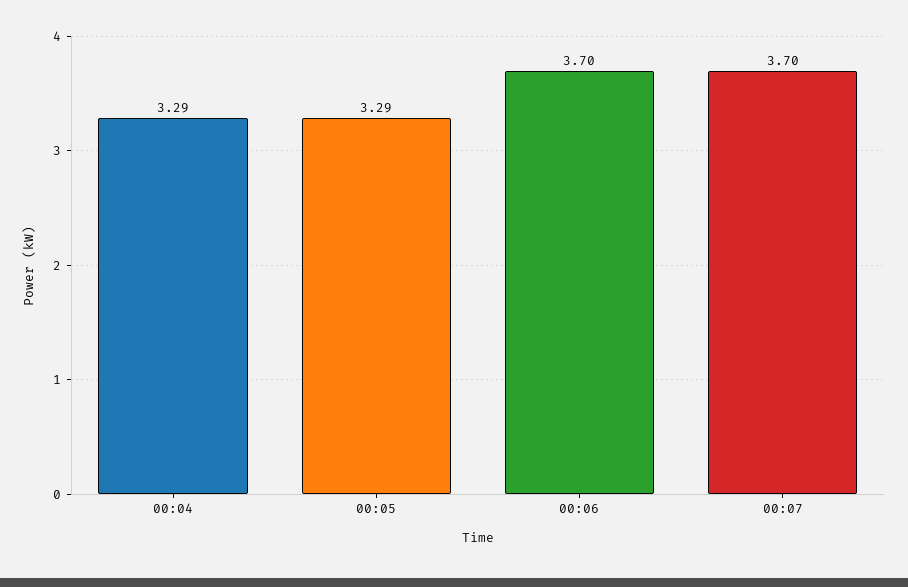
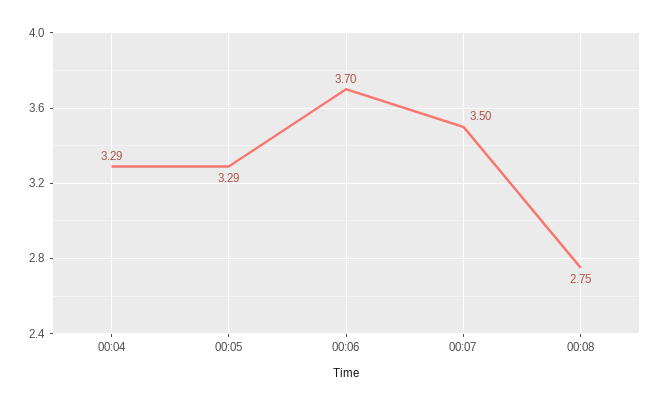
00:07: 3.7 -> 3.5
00:08: none -> 2.75

